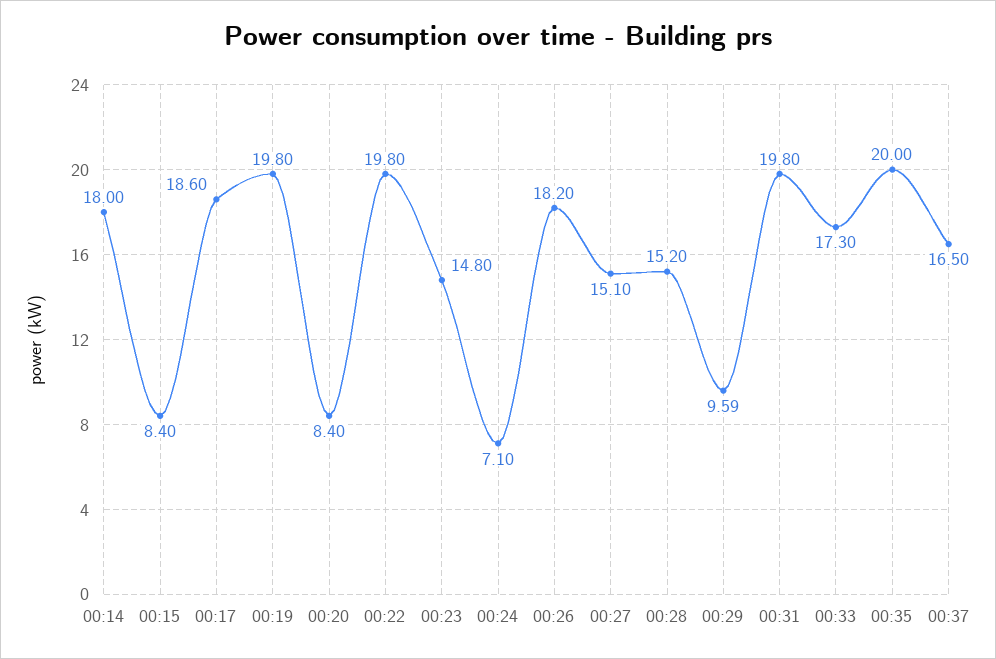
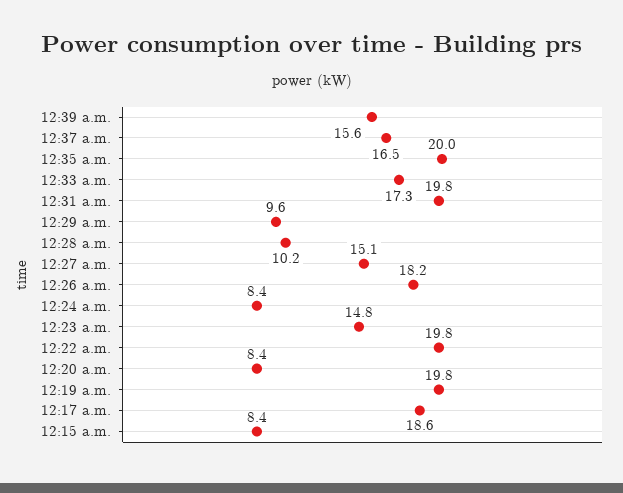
00:14: 18 -> none
00:24: 7.1 -> 8.4
00:28: 15.2 -> 10.2
12:39 a.m.: none -> 15.6

